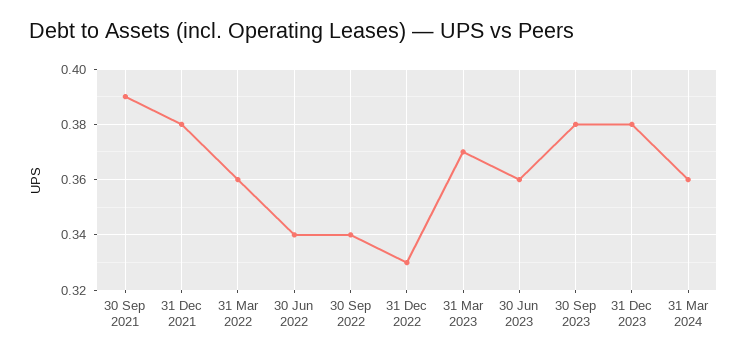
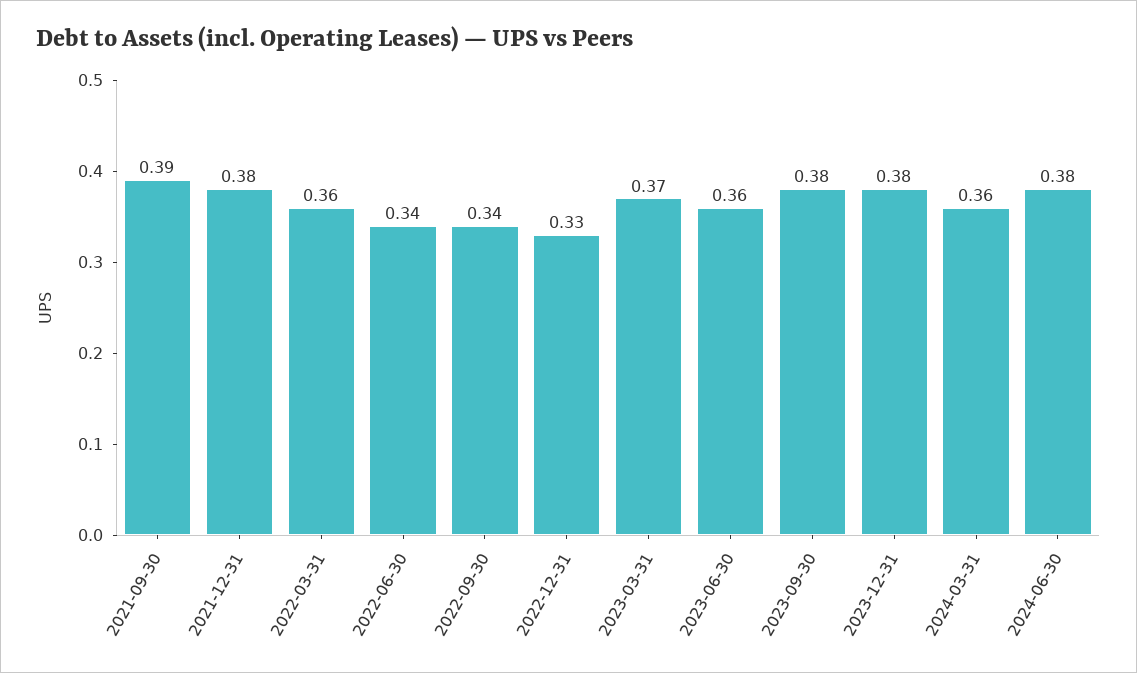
2024-06-30: none -> 0.38

